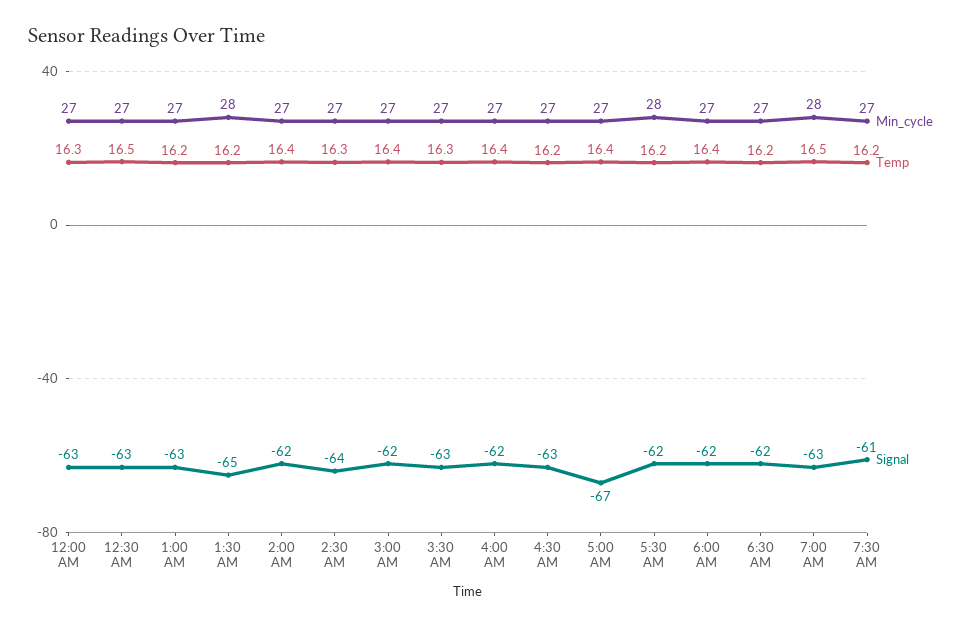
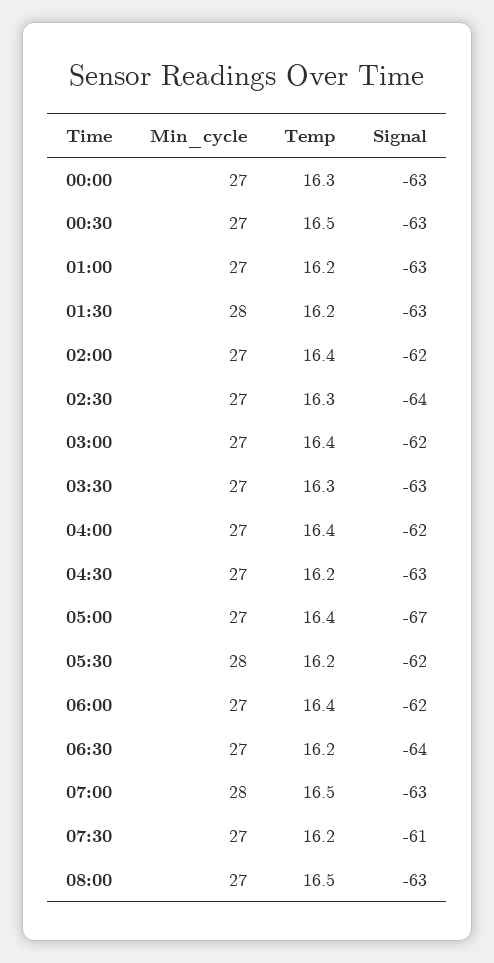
Signal, 1:30 AM: -65 -> -63
Signal, 6:30 AM: -62 -> -64
Min_cycle, 08:00: none -> 27
Temp, 08:00: none -> 16.5
Signal, 08:00: none -> -63

